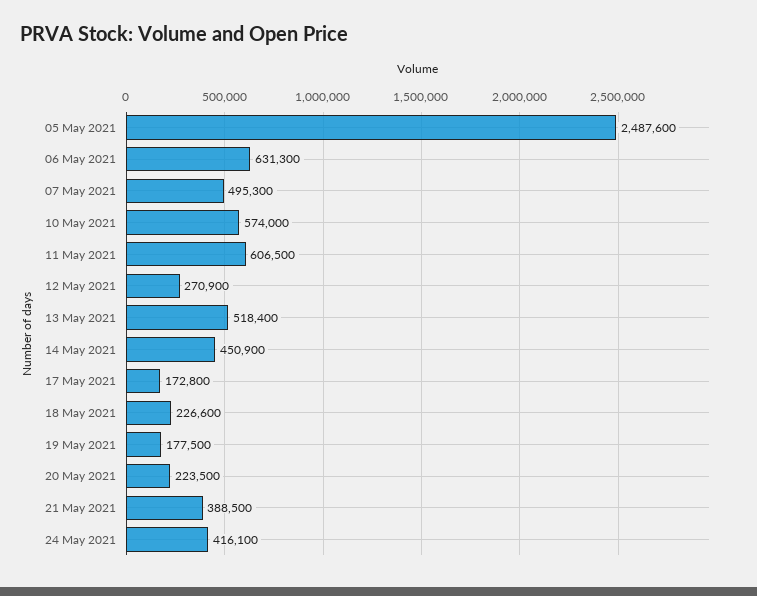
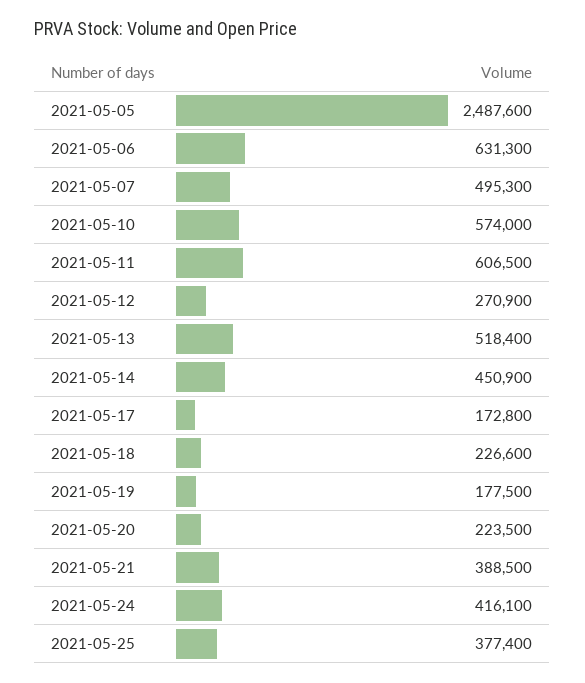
2021-05-25: none -> 377400

